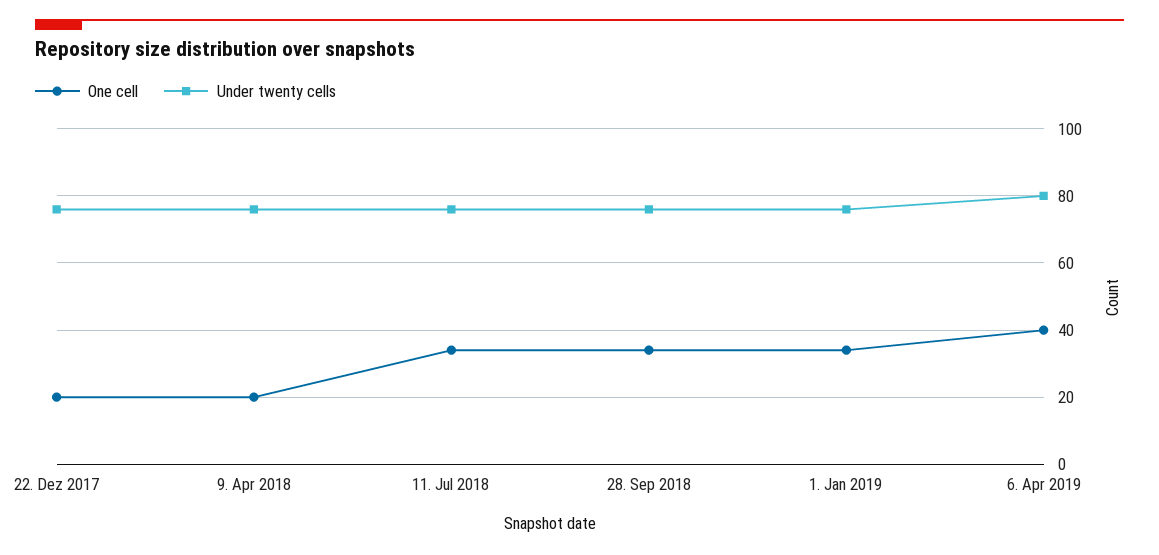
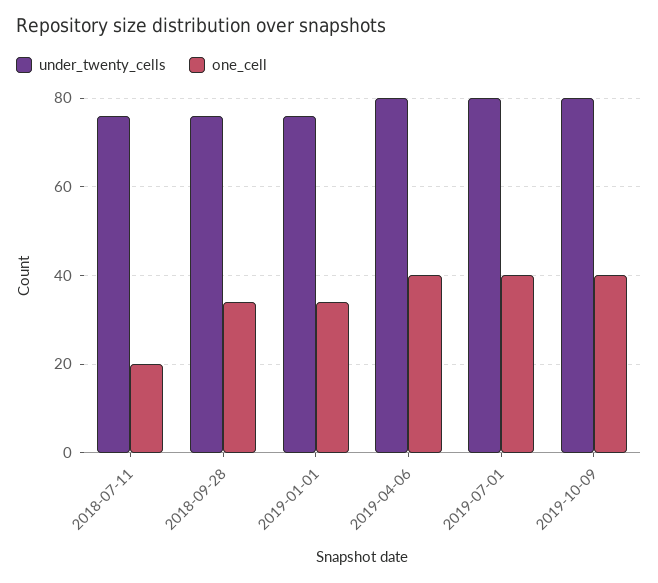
One cell, 22. Dez 2017: 20 -> none
Under twenty cells, 22. Dez 2017: 75 -> none
One cell, 9. Apr 2018: 20 -> none
Under twenty cells, 9. Apr 2018: 75 -> none
One cell, 11. Jul 2018: 35 -> 20
Under twenty cells, 2019-07-01: none -> 80
One cell, 2019-07-01: none -> 40
Under twenty cells, 2019-10-09: none -> 80
One cell, 2019-10-09: none -> 40

